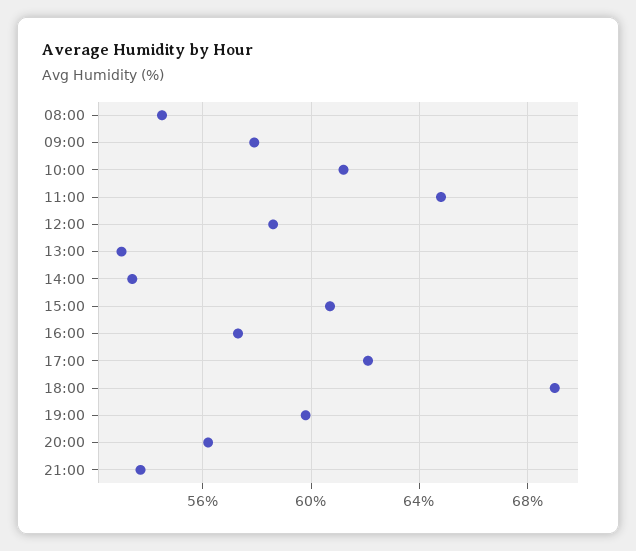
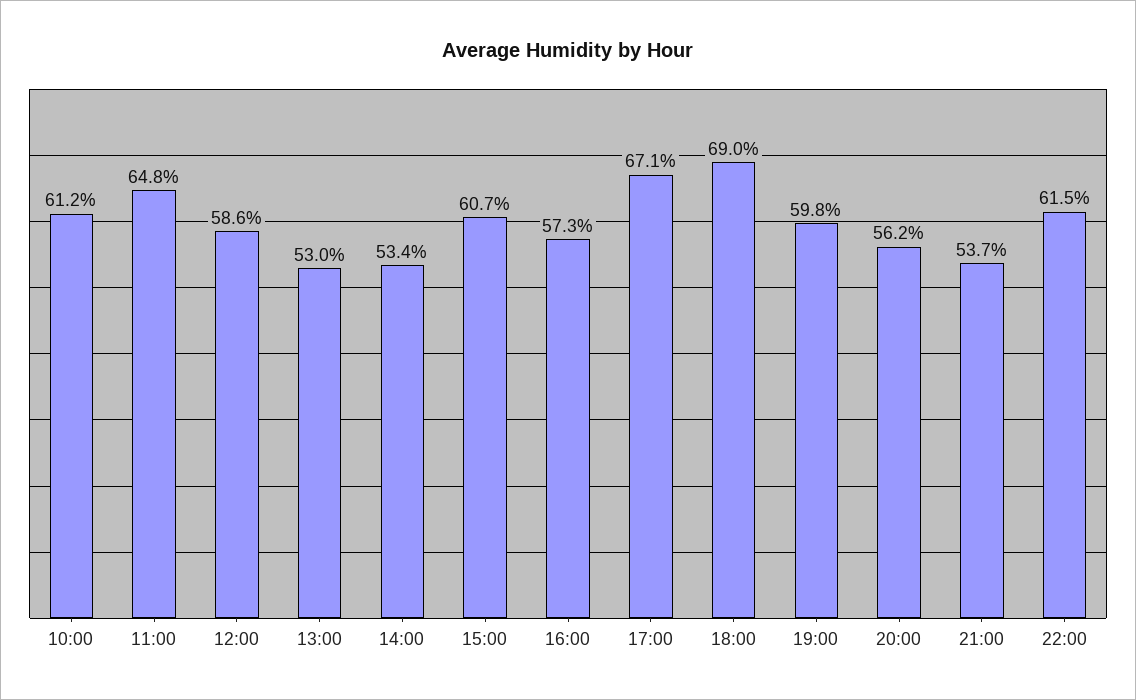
08:00: 54.5 -> none
09:00: 58 -> none
17:00: 62 -> 67.1
22:00: none -> 61.5

